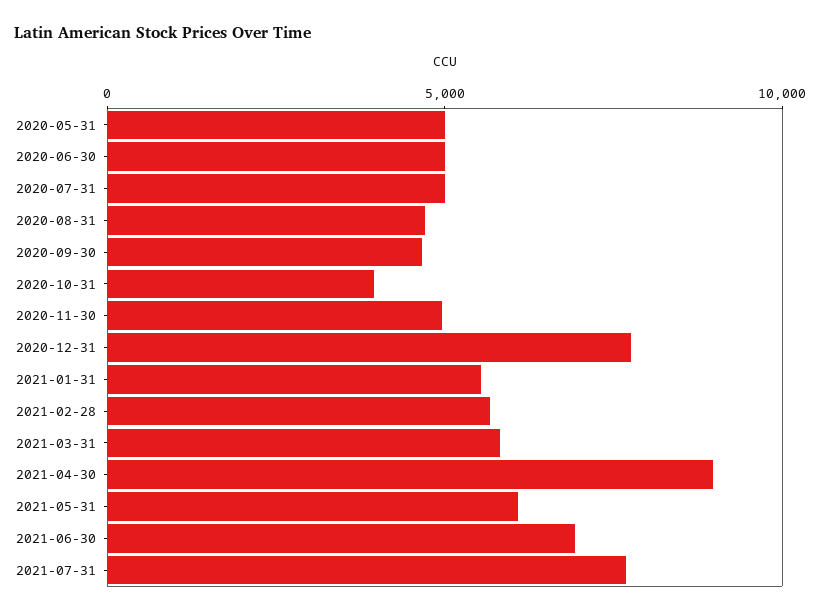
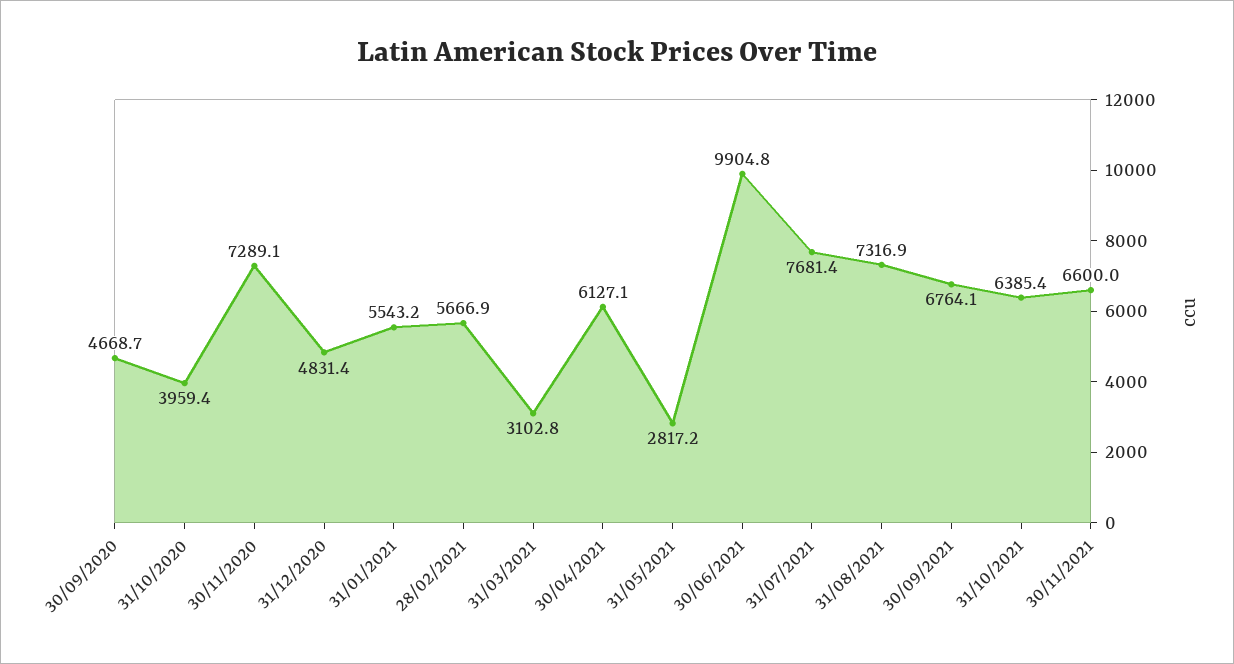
2020-05-31: 5000 -> none
2020-06-30: 5000 -> none
2020-07-31: 5000 -> none
2020-08-31: 5000 -> none
2020-11-30: 5000 -> 7289.1
2020-12-31: 8000 -> 4831.4
2021-03-31: 6000 -> 3102.8
2021-04-30: 9000 -> 6127.1
2021-05-31: 6000 -> 2817.2
2021-06-30: 7000 -> 9904.8
31/08/2021: none -> 7316.9
30/09/2021: none -> 6764.1
31/10/2021: none -> 6385.4
30/11/2021: none -> 6600

